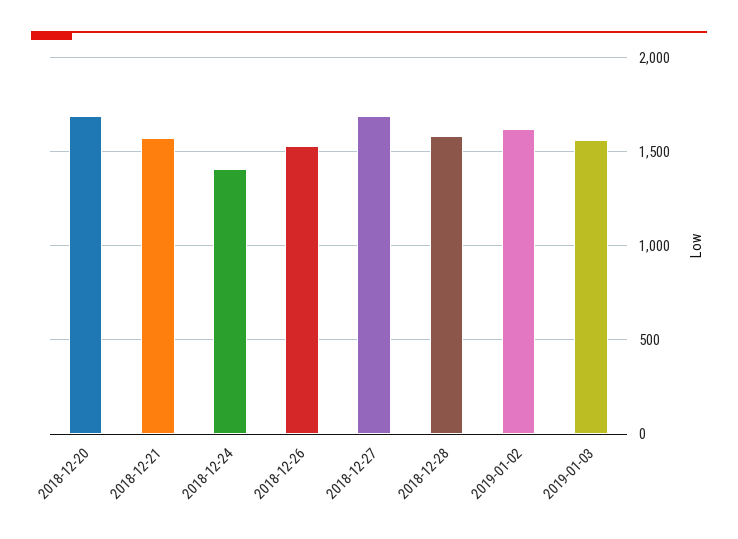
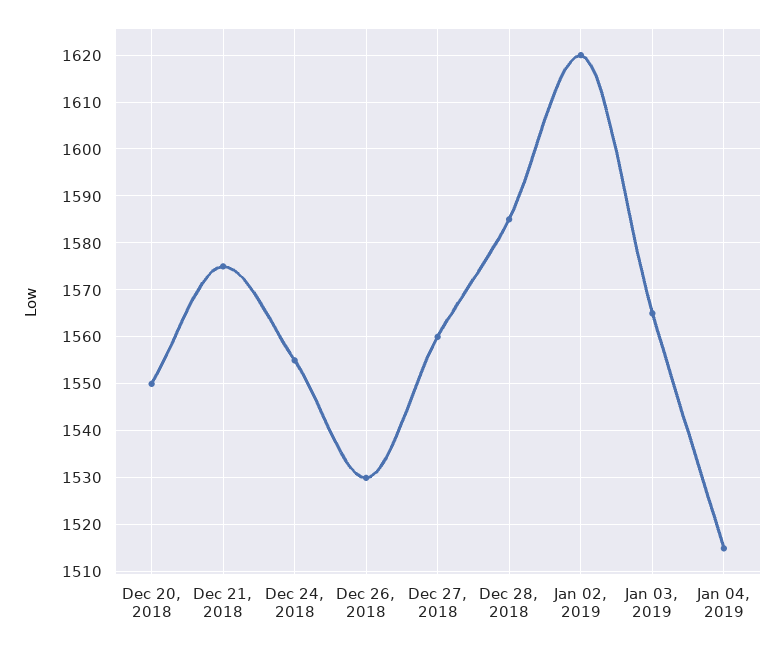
2018-12-20: 1700 -> 1550
2018-12-24: 1400 -> 1555
2018-12-27: 1700 -> 1560
Jan 04, 2019: none -> 1515

